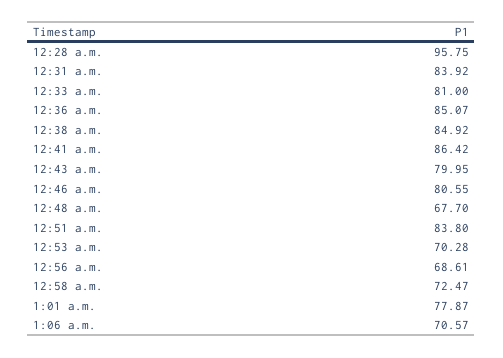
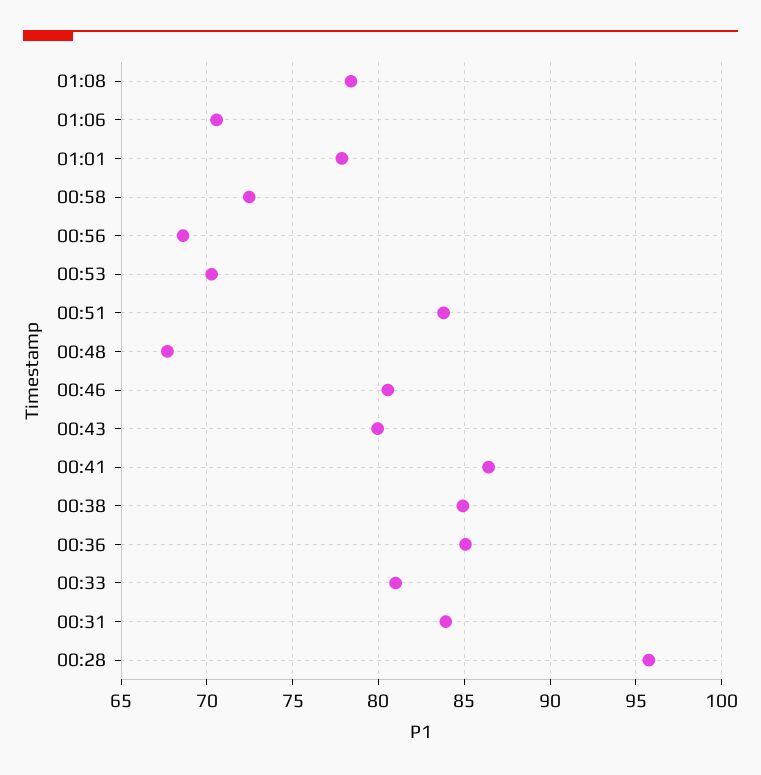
01:08: none -> 78.5

